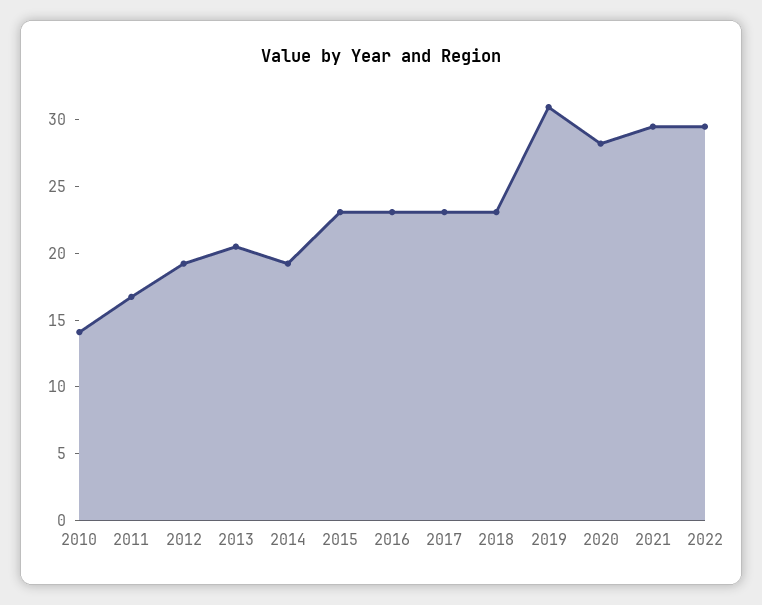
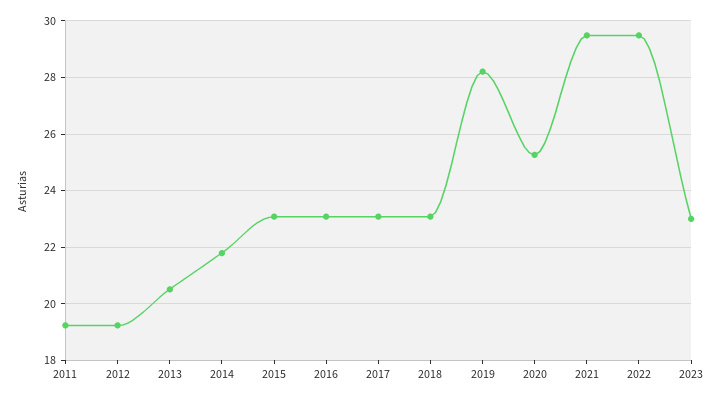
2010: 14 -> none
2011: 17 -> 19.25
2014: 19 -> 21.75
2019: 31 -> 28.25
2020: 28 -> 25.25
2023: none -> 23

